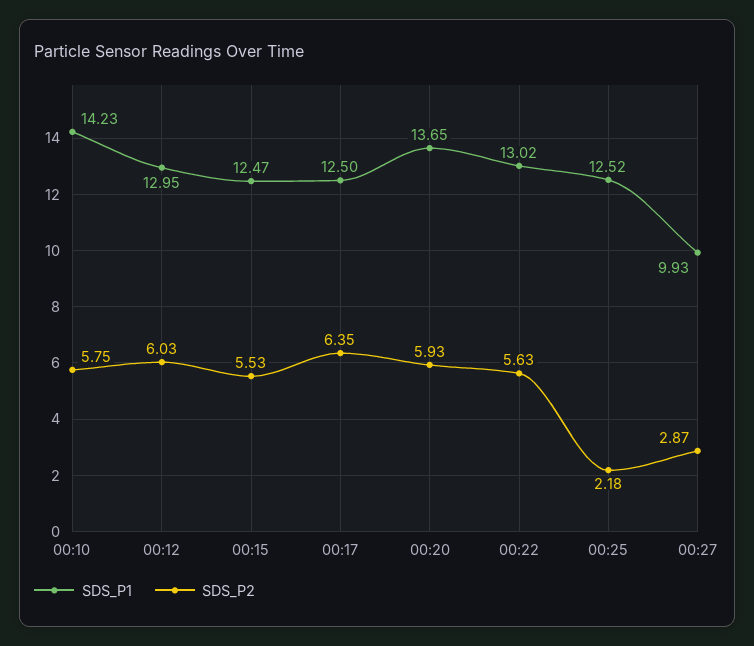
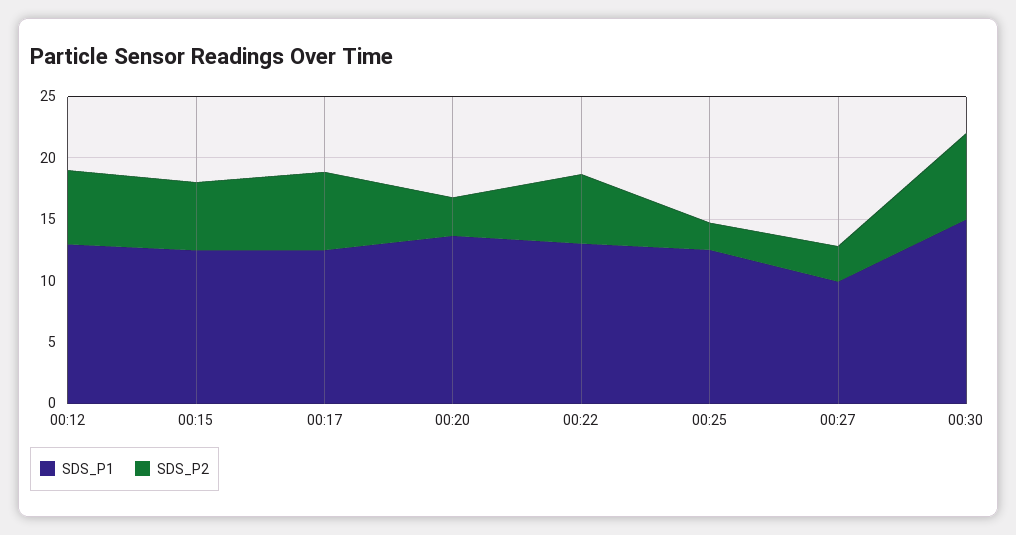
SDS_P1, 00:10: 14.23 -> none
SDS_P2, 00:10: 5.75 -> none
SDS_P2, 00:20: 5.93 -> 3
SDS_P1, 00:30: none -> 15
SDS_P2, 00:30: none -> 7

